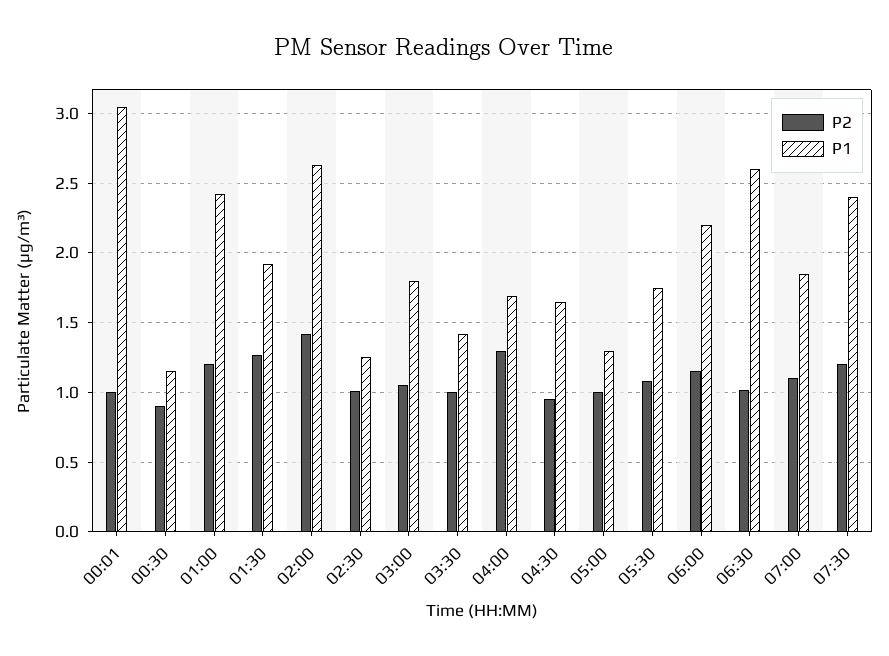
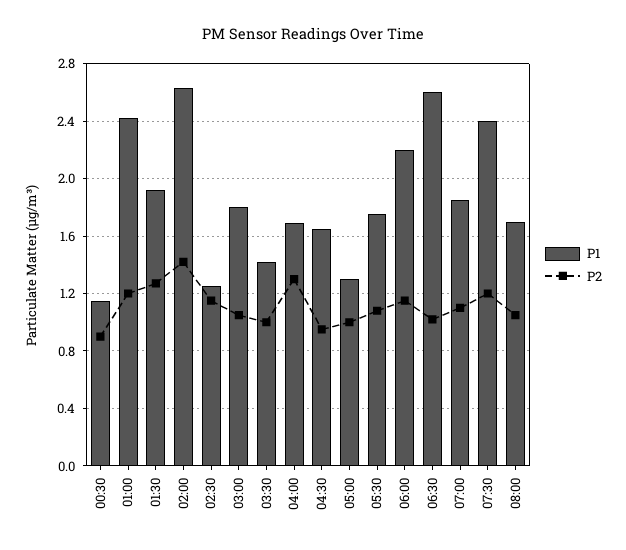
P2, 00:01: 1 -> none
P1, 00:01: 3.05 -> none
P2, 02:30: 1 -> 1.15
P1, 08:00: none -> 1.7
P2, 08:00: none -> 1.05

